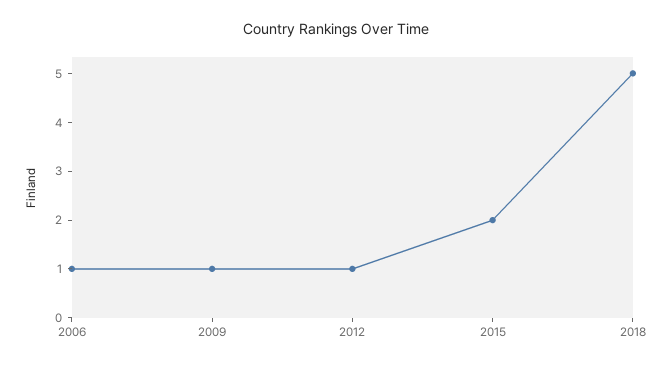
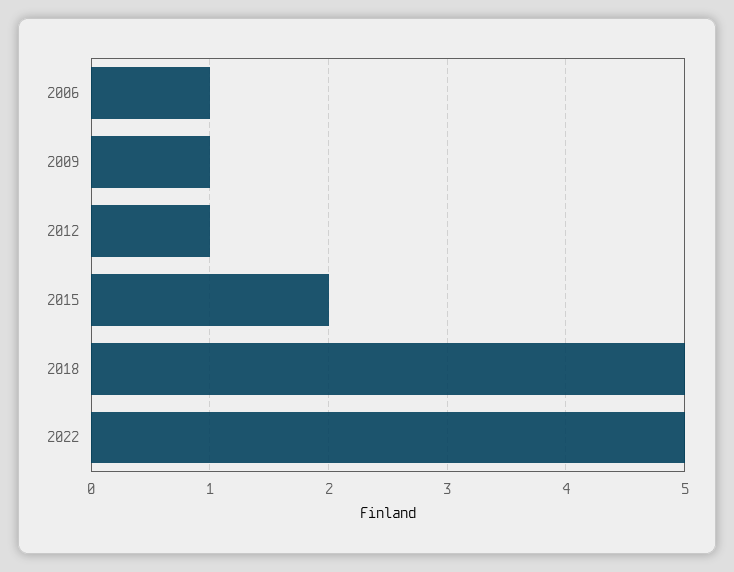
2022: none -> 5

